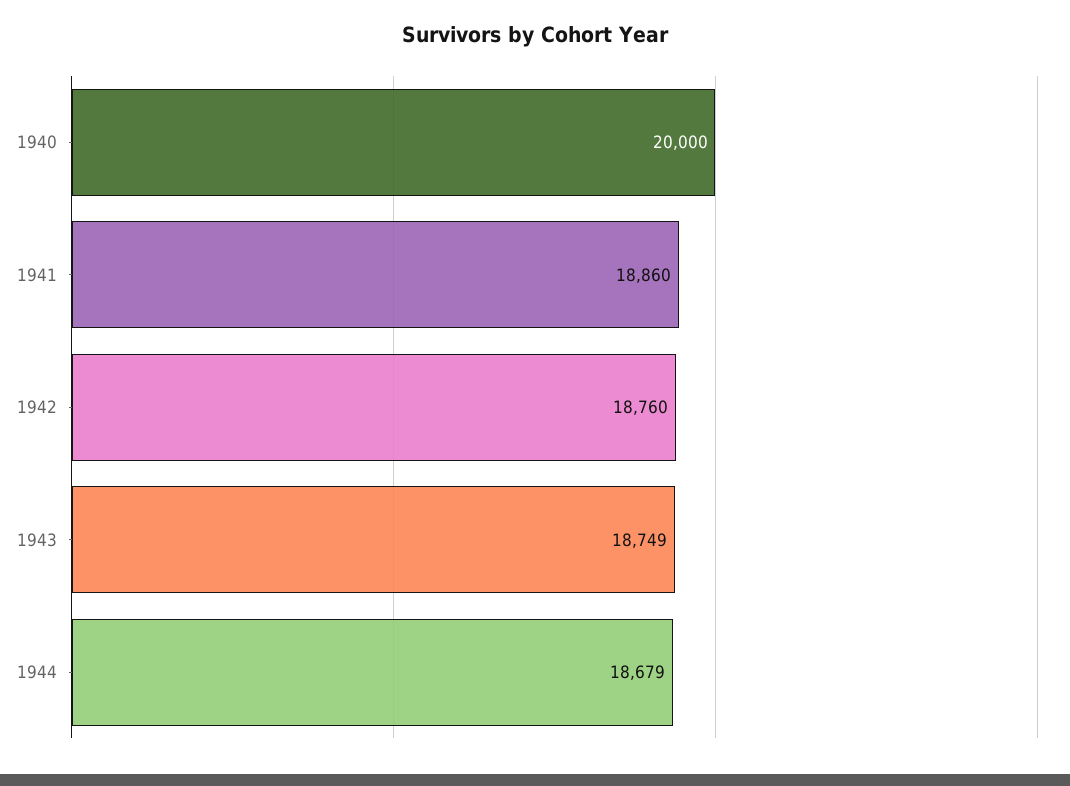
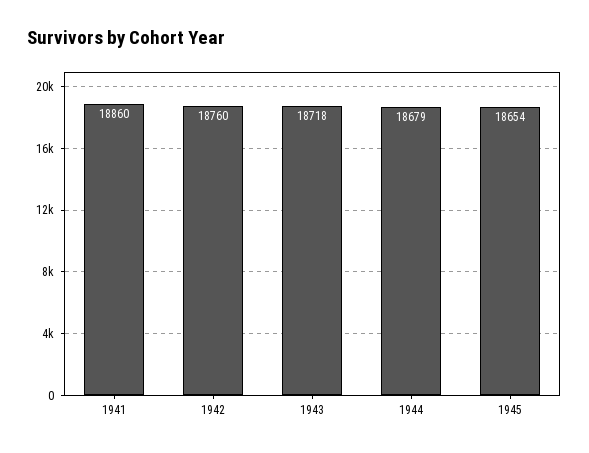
1940: 20000 -> none
1943: 18749 -> 18718
1945: none -> 18654

